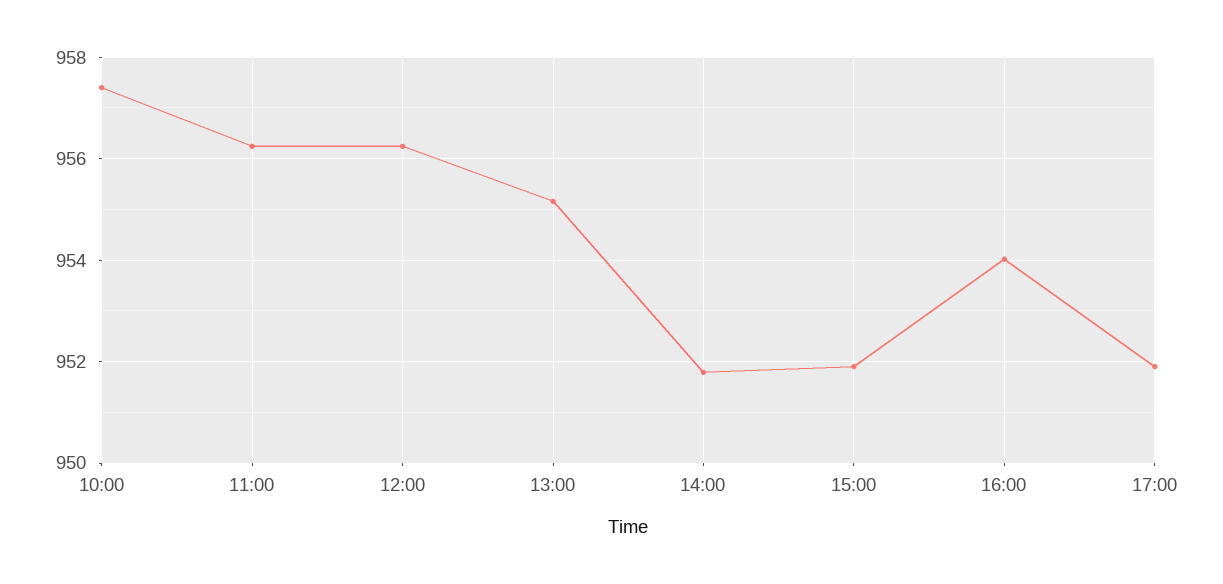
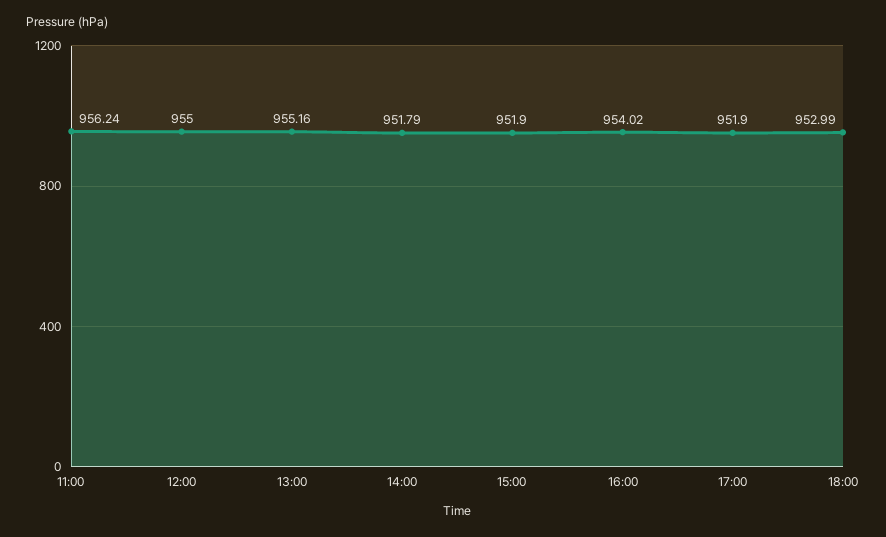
10:00: 957.4 -> none
12:00: 956.2 -> 955
18:00: none -> 952.99

